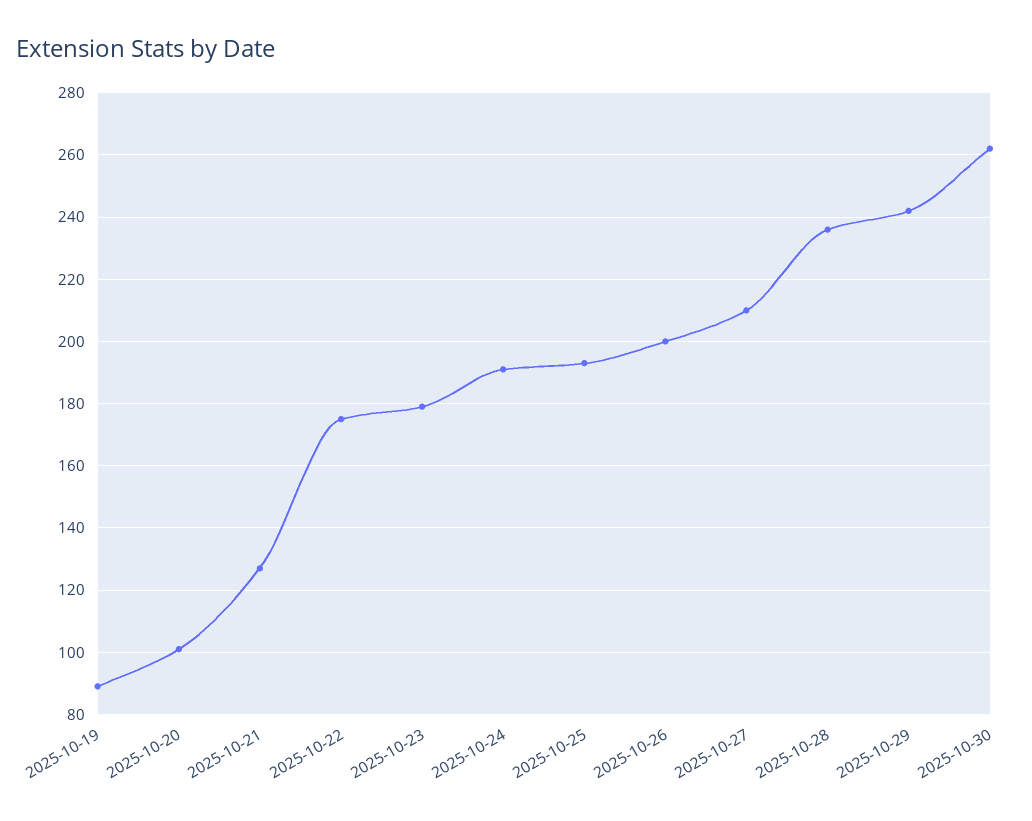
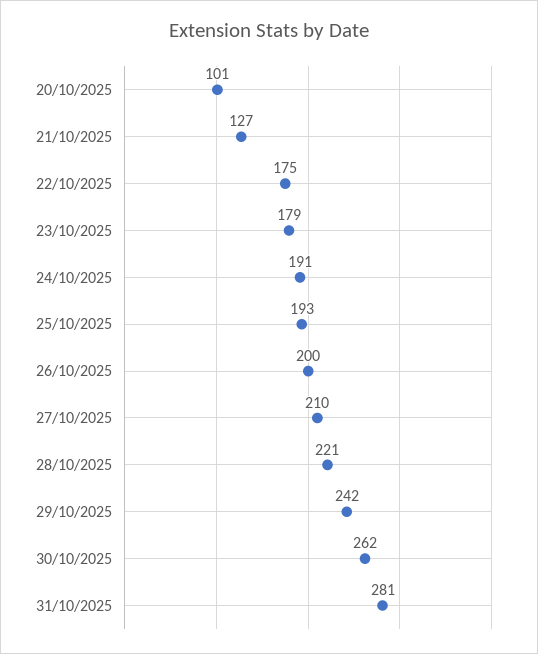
2025-10-19: 90 -> none
2025-10-28: 235 -> 221
31/10/2025: none -> 281

